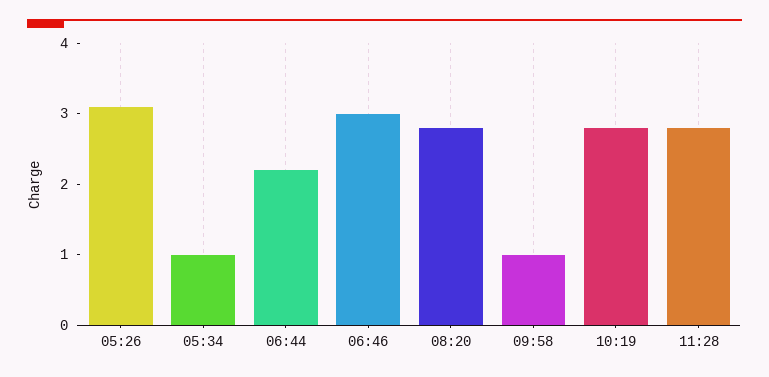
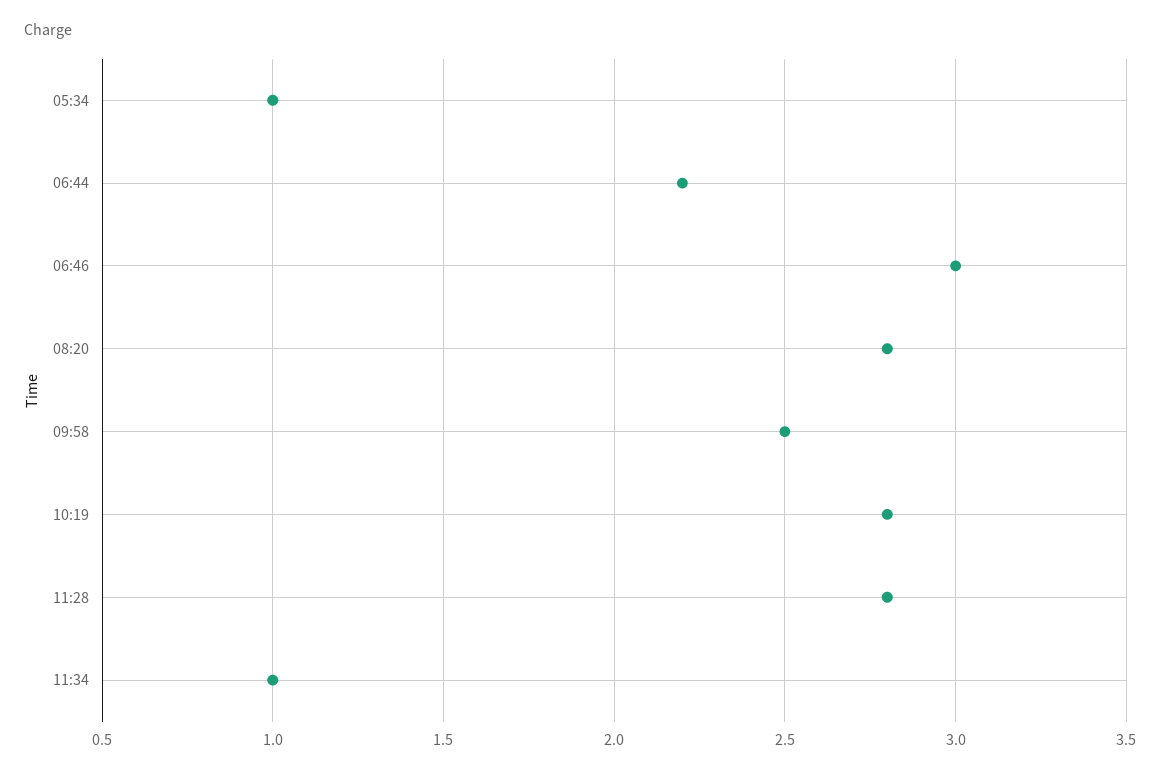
05:26: 3 -> none
09:58: 1 -> 2.5
11:34: none -> 1

